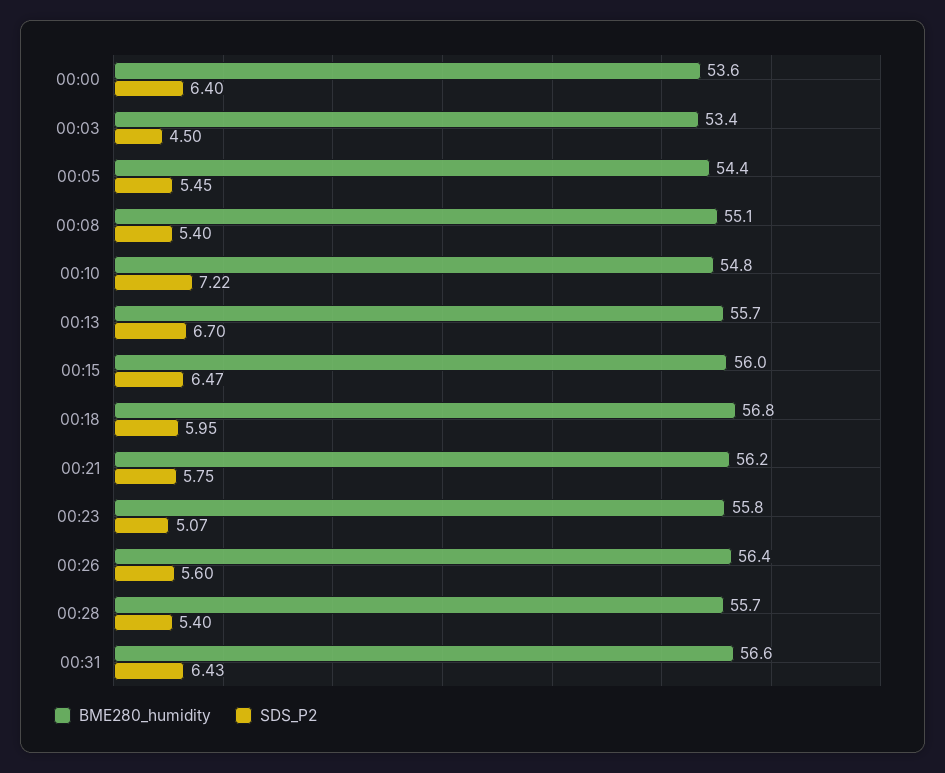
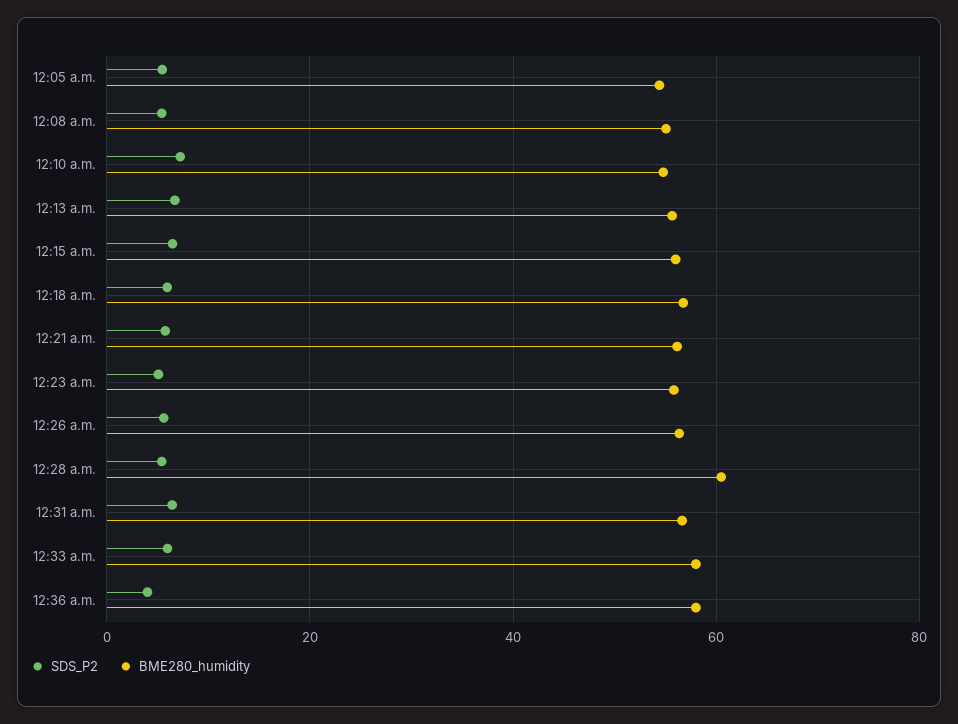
BME280_humidity, 00:00: 53.6 -> none
SDS_P2, 00:00: 6.4 -> none
BME280_humidity, 00:03: 53.4 -> none
SDS_P2, 00:03: 4.5 -> none
BME280_humidity, 00:28: 55.7 -> 60
SDS_P2, 12:33 a.m.: none -> 6
BME280_humidity, 12:33 a.m.: none -> 58
SDS_P2, 12:36 a.m.: none -> 4
BME280_humidity, 12:36 a.m.: none -> 58

